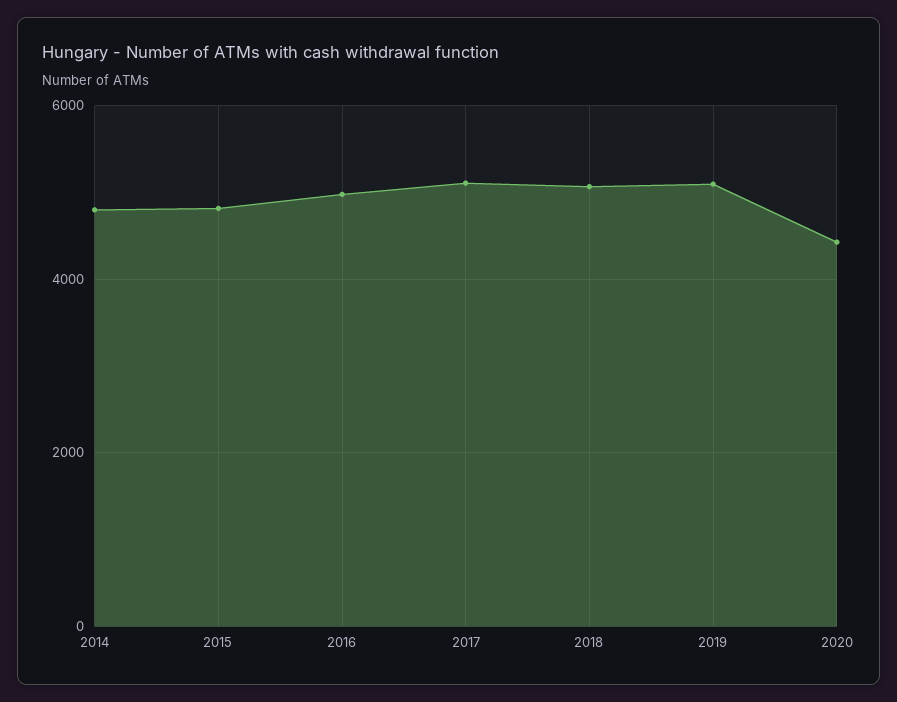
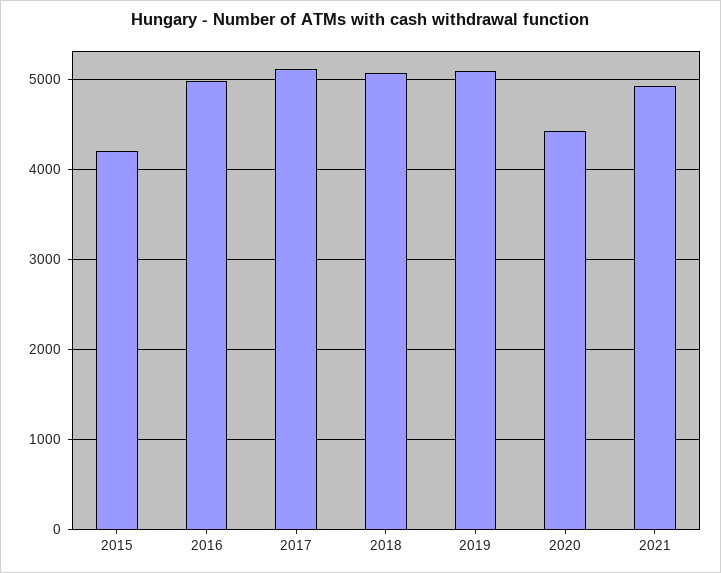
2014: 4800 -> none
2015: 4800 -> 4200
2021: none -> 4900

